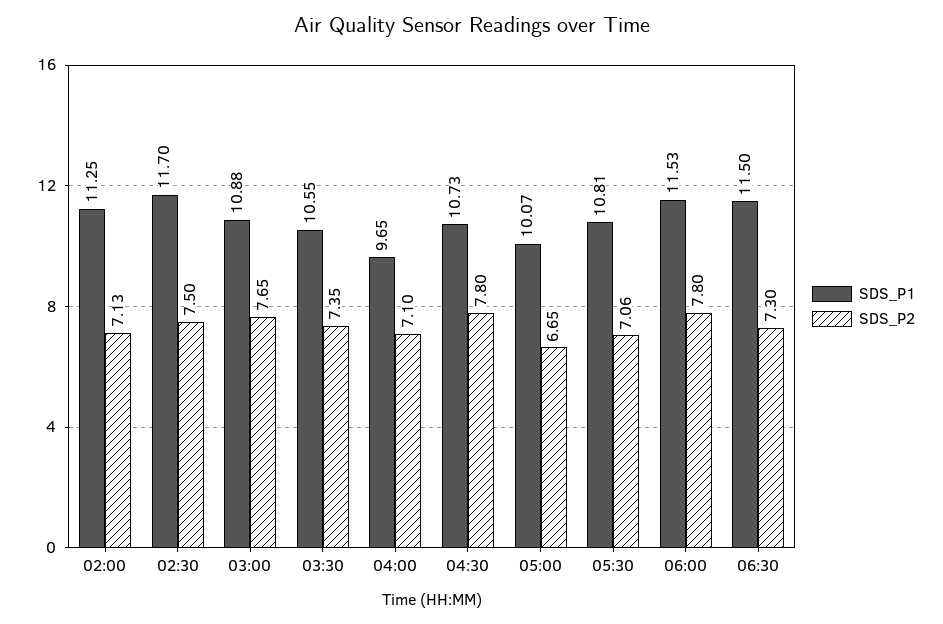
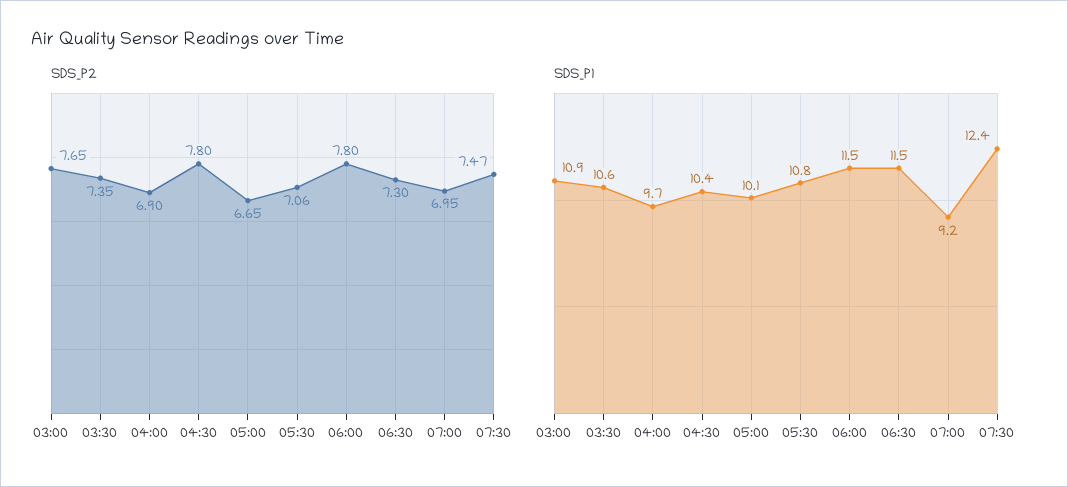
SDS_P1, 02:00: 11.25 -> none
SDS_P2, 02:00: 7.13 -> none
SDS_P1, 02:30: 11.7 -> none
SDS_P2, 02:30: 7.5 -> none
SDS_P2, 04:00: 7.1 -> 6.9
SDS_P1, 04:30: 10.73 -> 10.4
SDS_P2, 07:00: none -> 6.95
SDS_P2, 07:30: none -> 7.47
SDS_P1, 07:00: none -> 9.2
SDS_P1, 07:30: none -> 12.4

